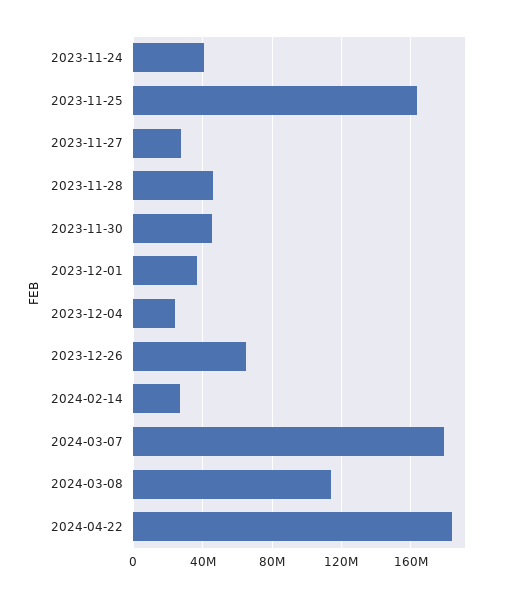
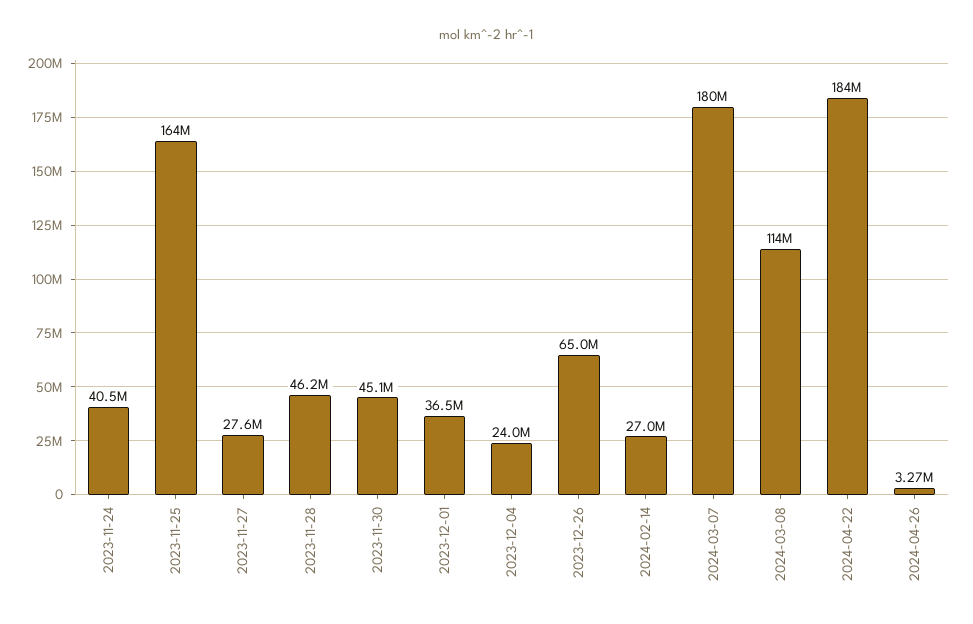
2024-04-26: none -> 3270000

